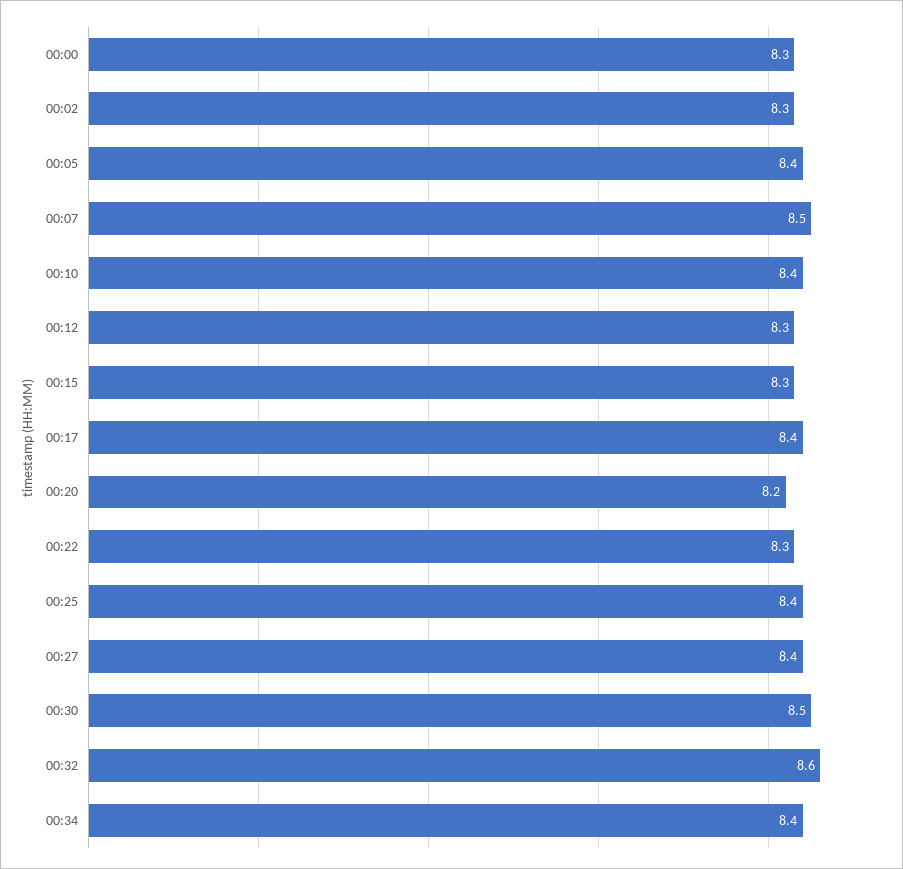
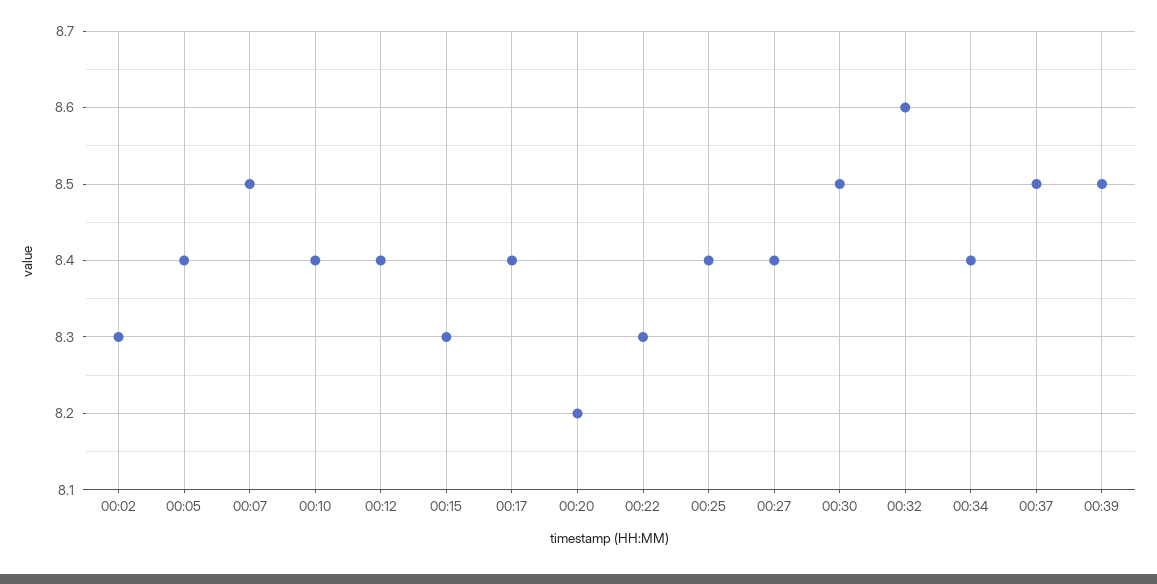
00:00: 8.3 -> none
00:12: 8.3 -> 8.4
00:37: none -> 8.5
00:39: none -> 8.5

